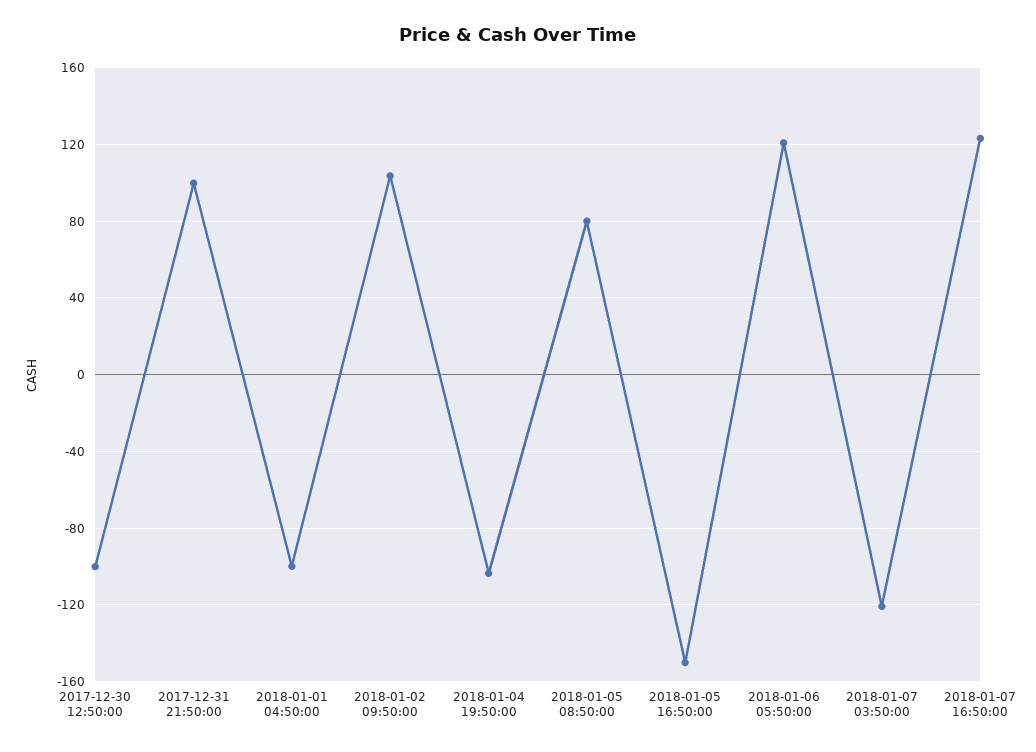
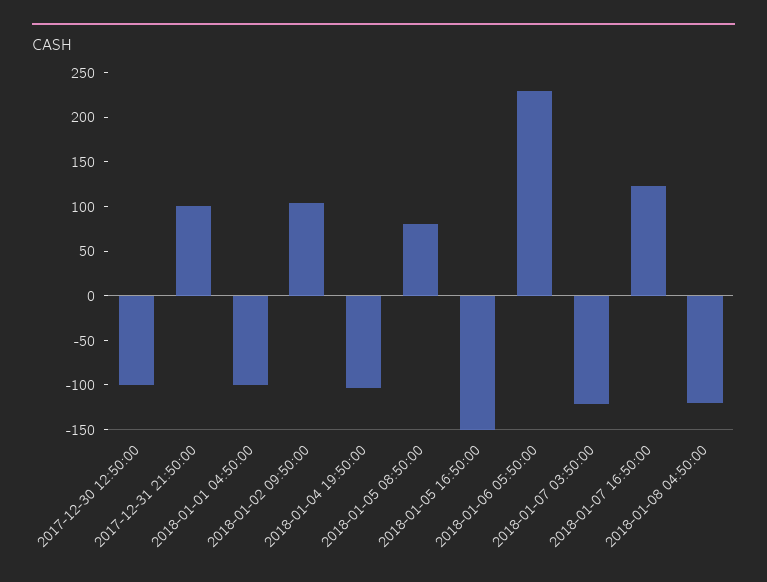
2018-01-06 05:50:00: 120 -> 230
2018-01-08 04:50:00: none -> -120

